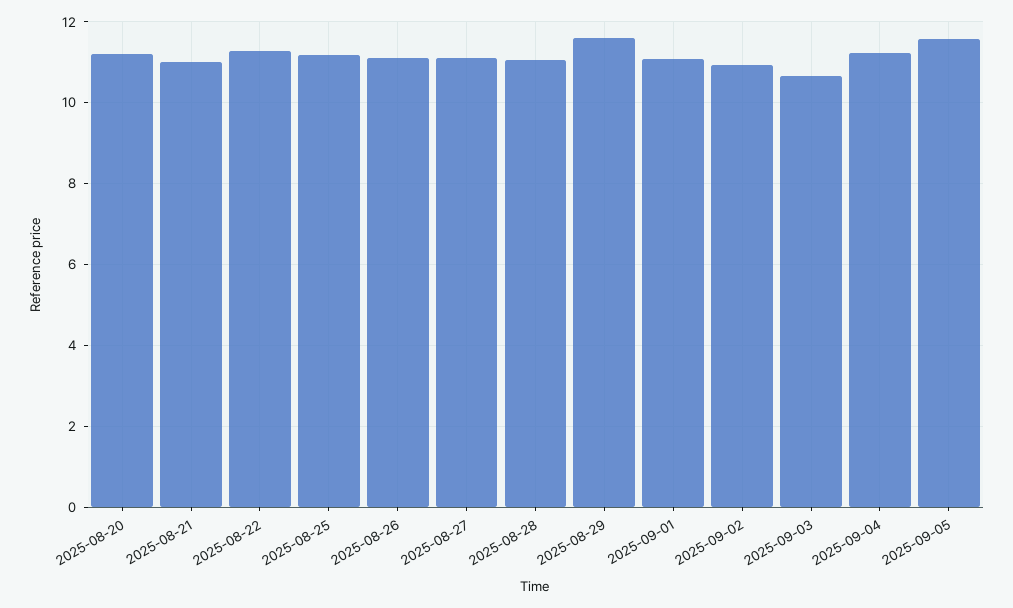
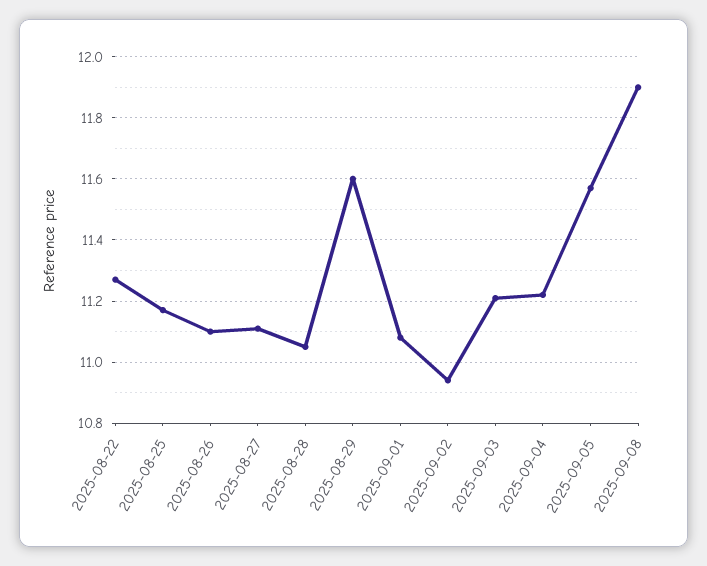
2025-08-20: 11.2 -> none
2025-08-21: 11 -> none
2025-09-03: 10.6 -> 11.2
2025-09-08: none -> 11.9

